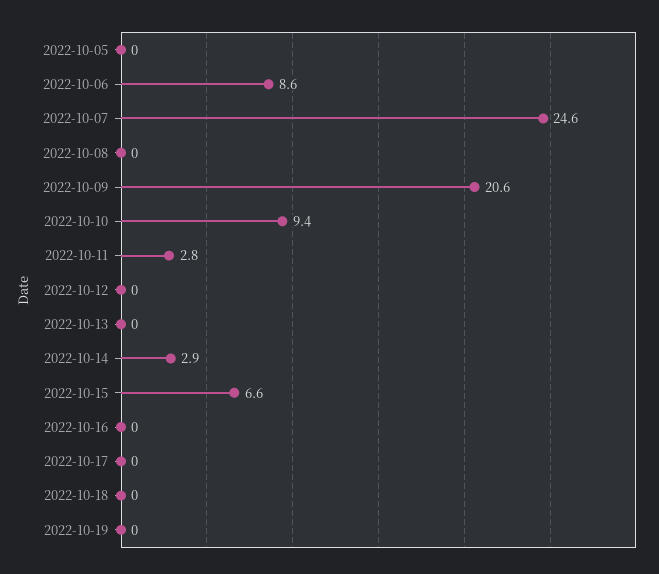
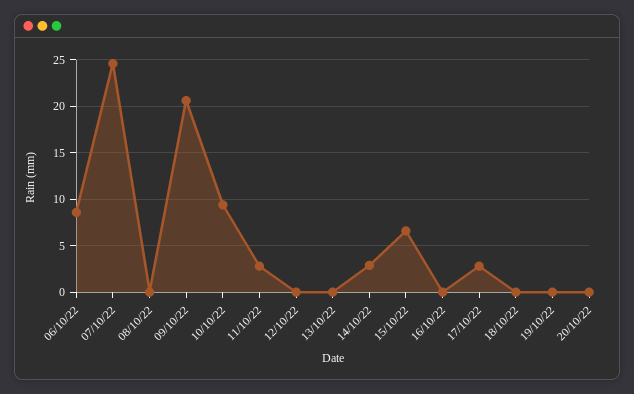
2022-10-05: 0 -> none
2022-10-17: 0 -> 3
20/10/22: none -> 0

